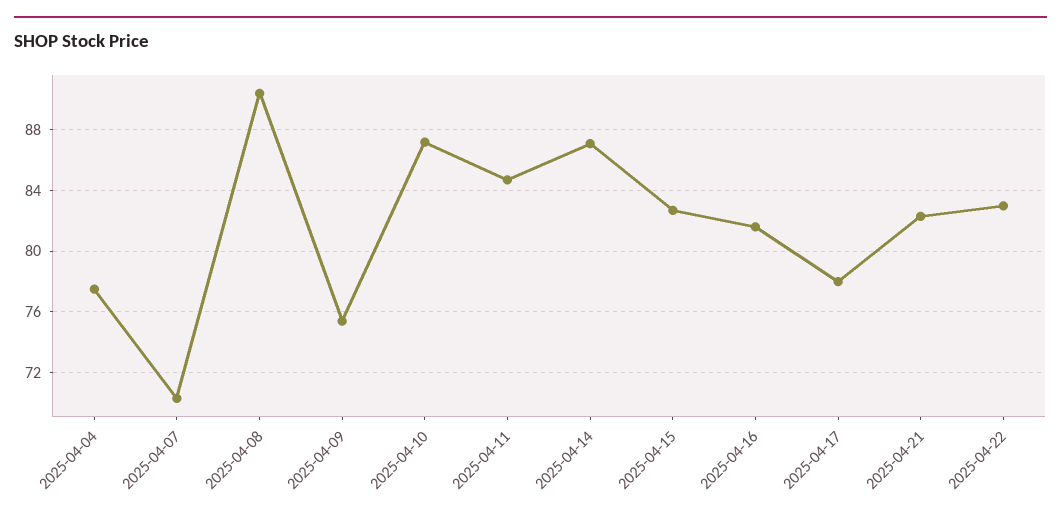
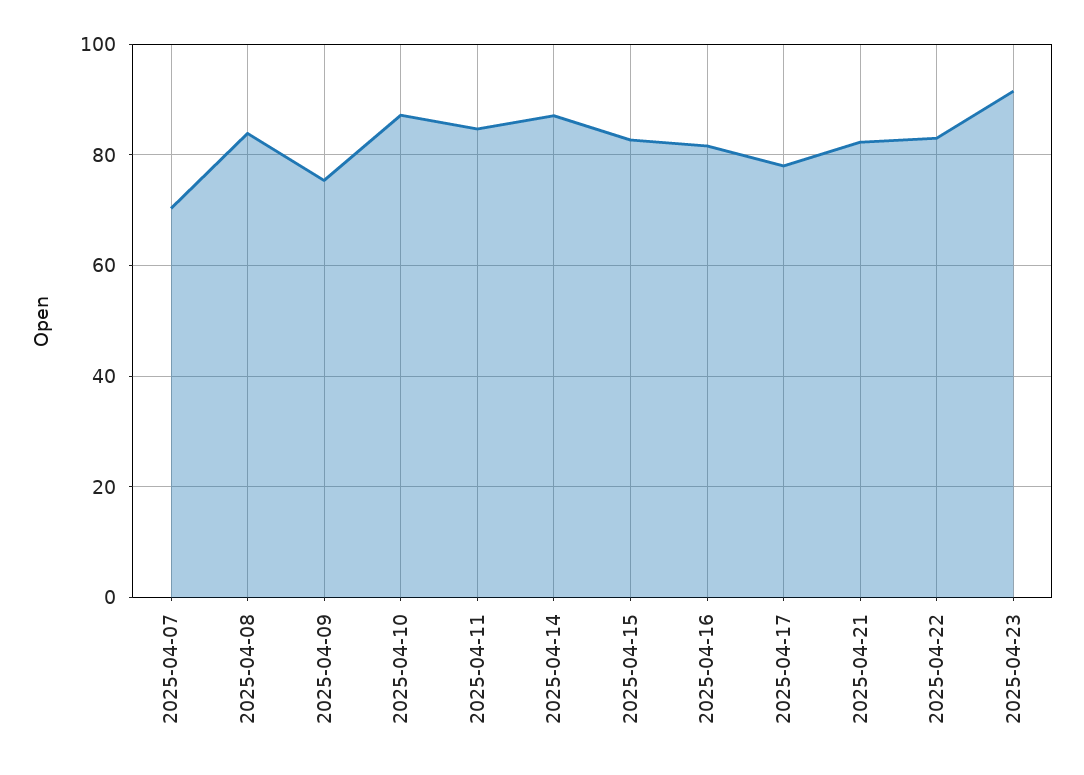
2025-04-04: 77.5 -> none
2025-04-08: 90.5 -> 84
2025-04-23: none -> 92

